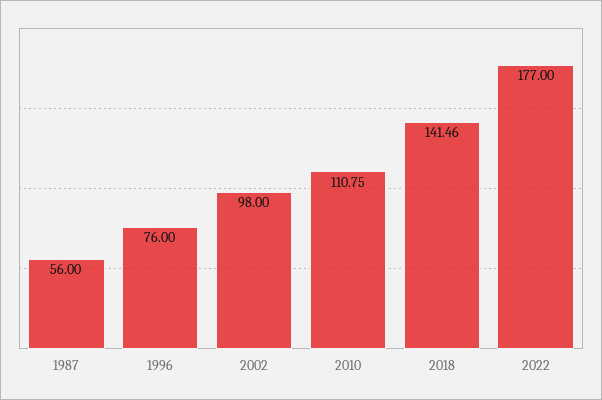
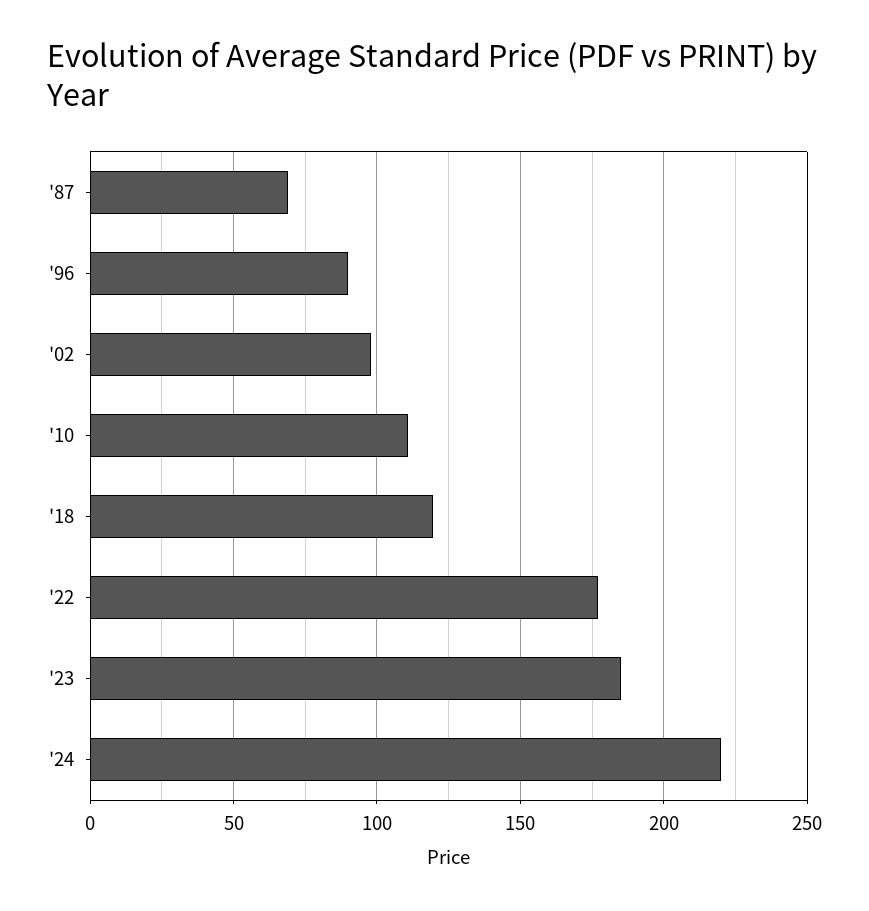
1987: 56 -> 70
1996: 76 -> 90
2018: 141.46 -> 120
'23: none -> 185
'24: none -> 220

